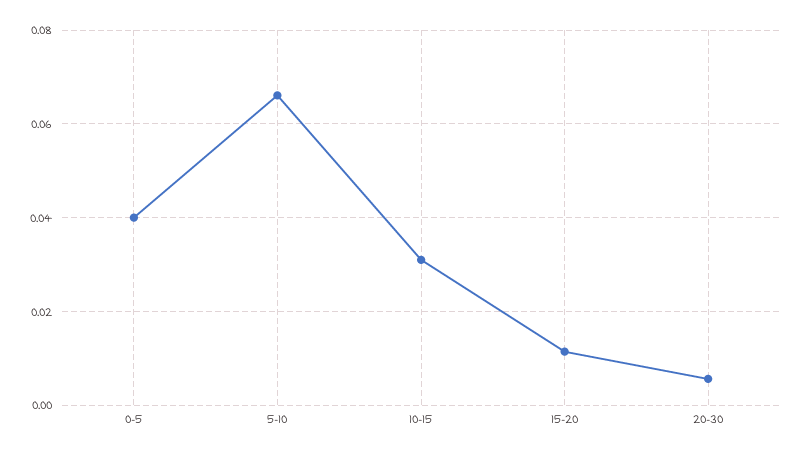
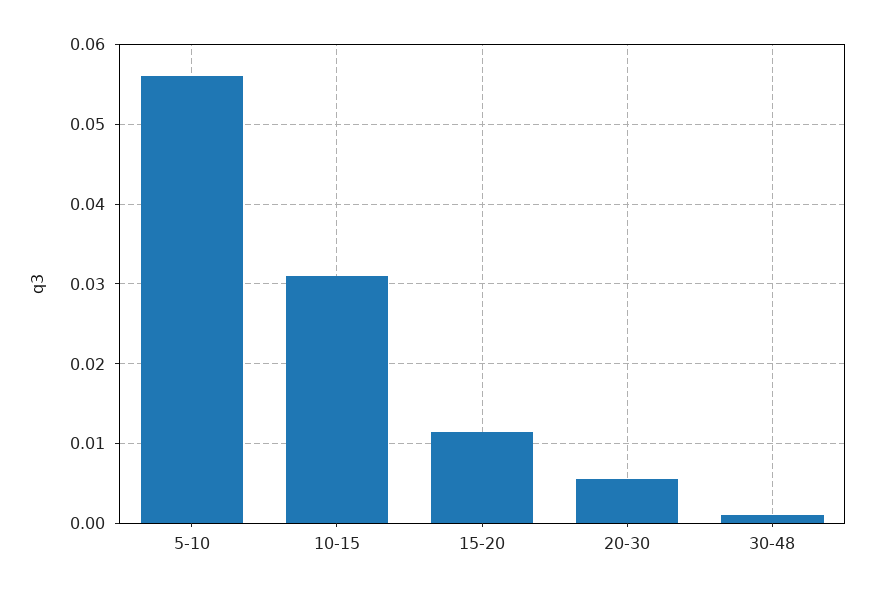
0-5: 0.04 -> none
5-10: 0.066 -> 0.056
30-48: none -> 0.001

